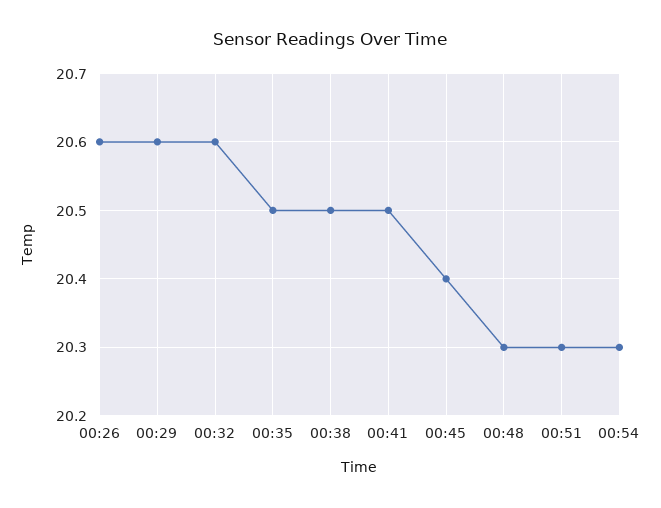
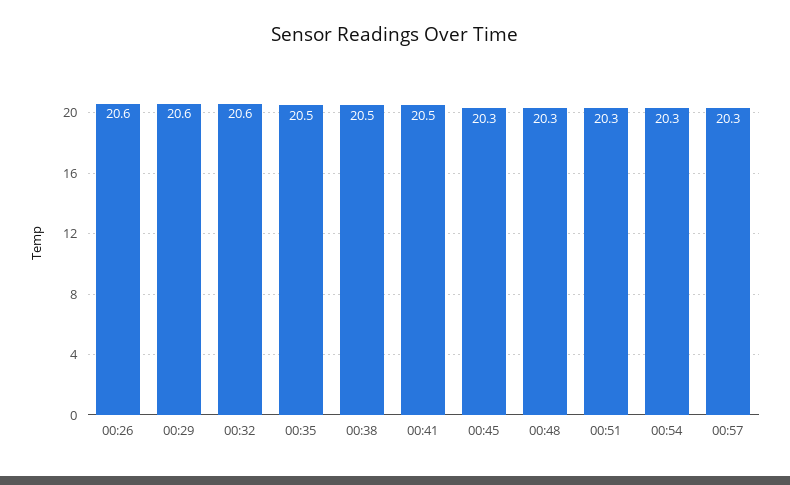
00:45: 20.4 -> 20.3
00:57: none -> 20.3

